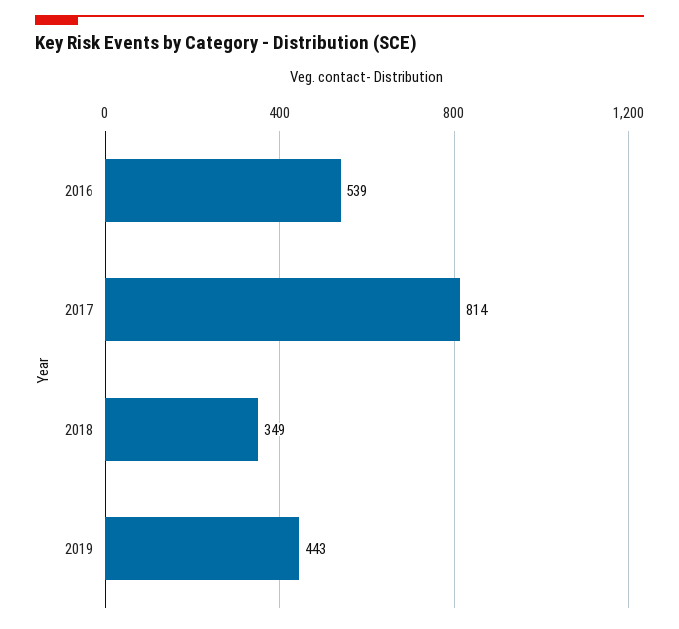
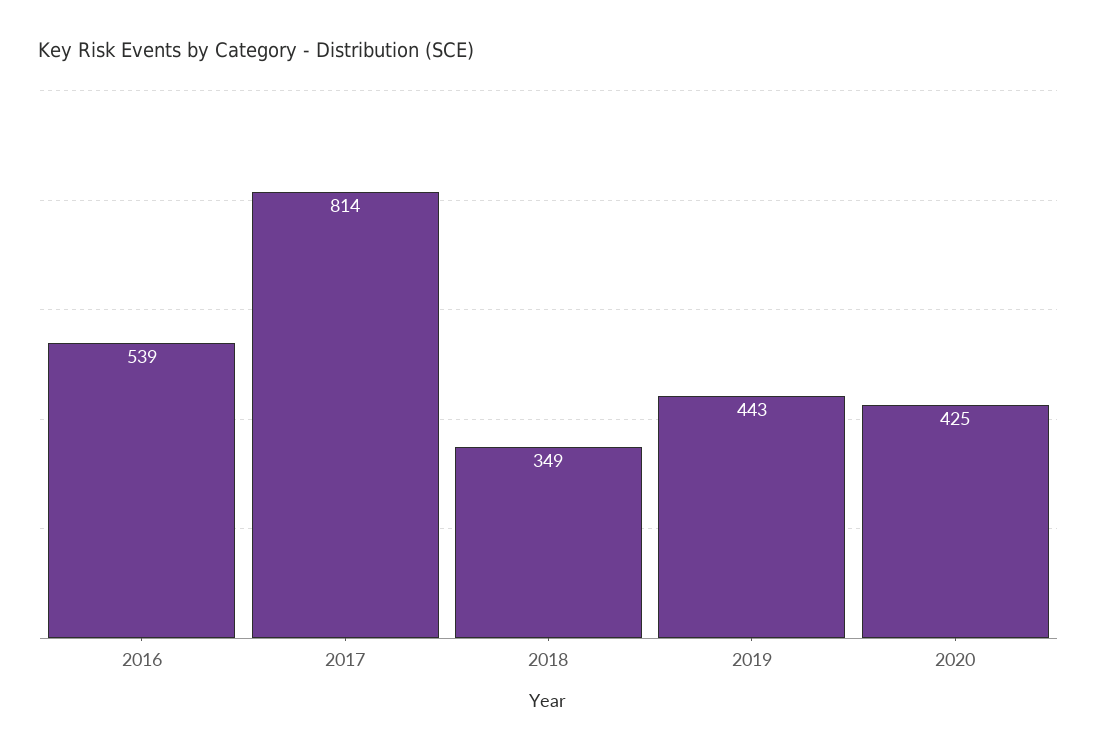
2020: none -> 425

